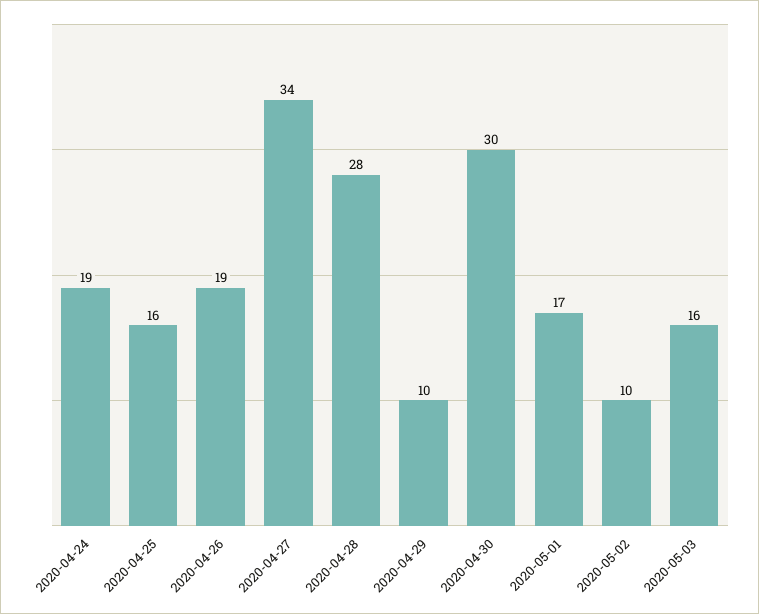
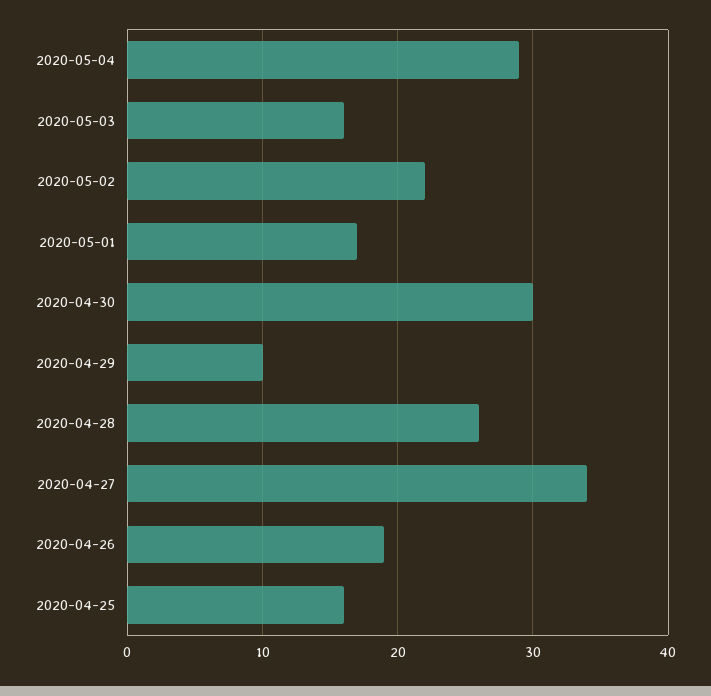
2020-04-24: 19 -> none
2020-04-28: 28 -> 26
2020-05-02: 10 -> 22
2020-05-04: none -> 29

